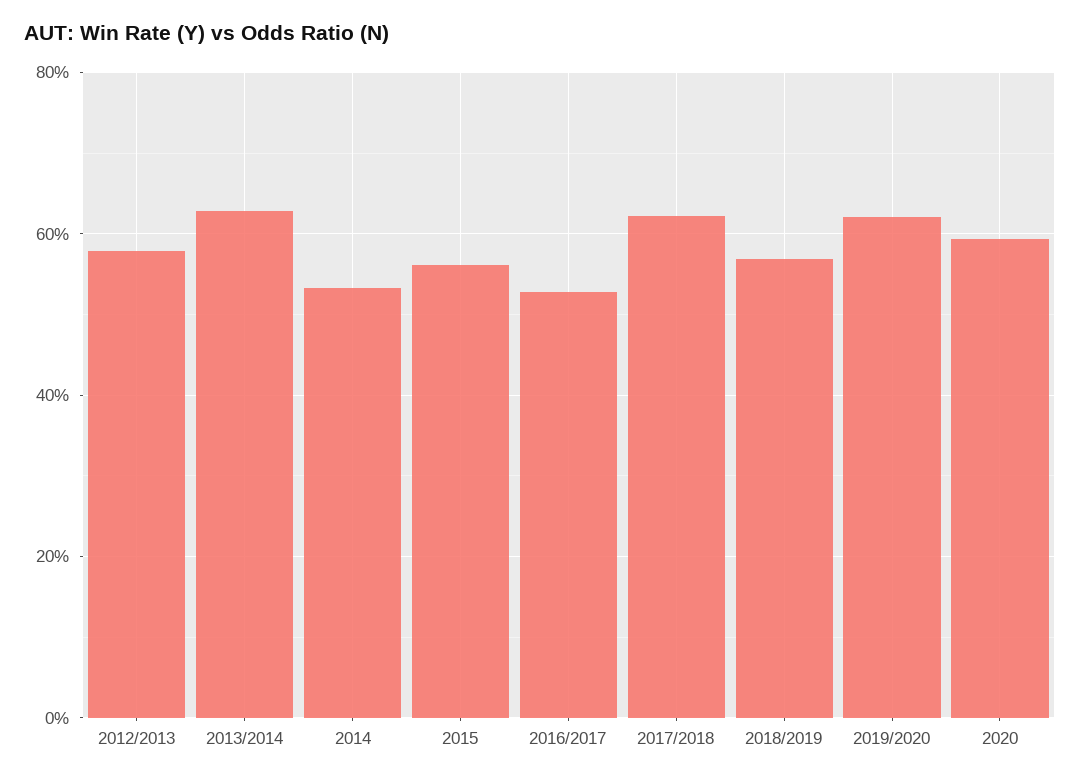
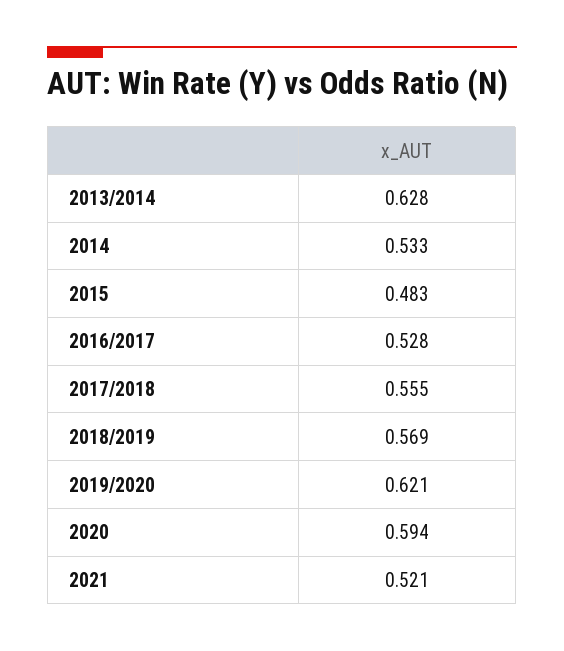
2012/2013: 0.58 -> none
2015: 0.56 -> 0.483
2017/2018: 0.62 -> 0.555
2021: none -> 0.521

